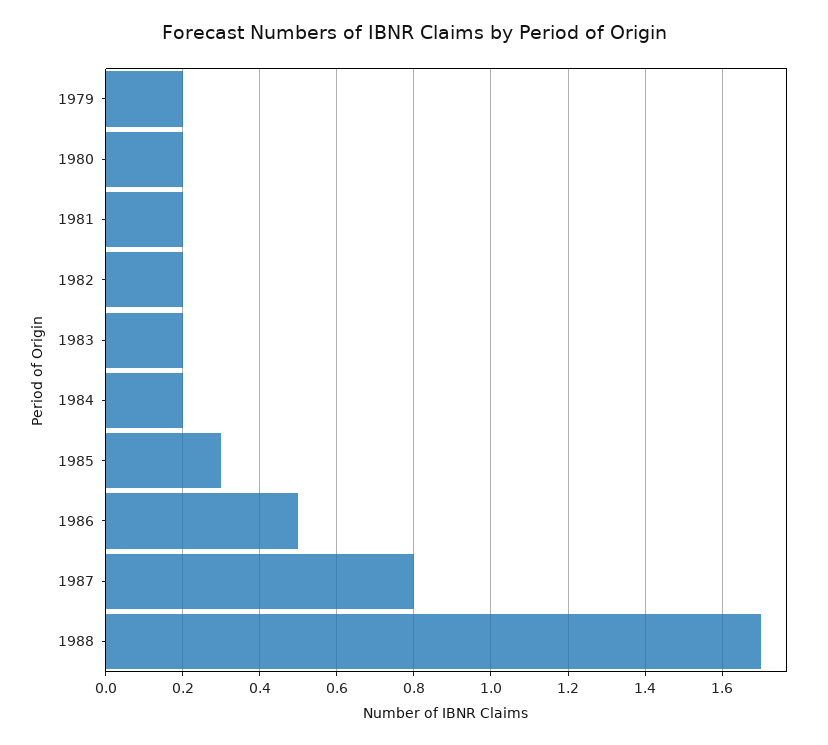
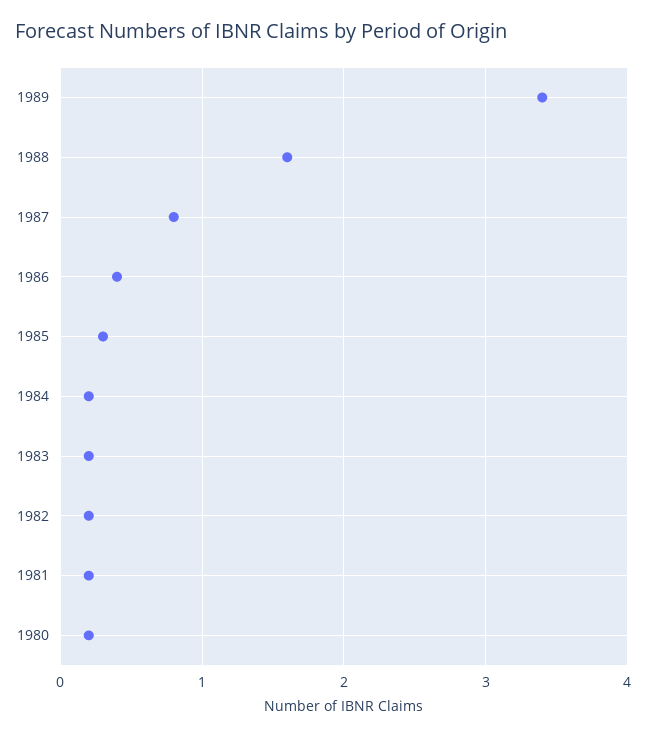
1979: 0.2 -> none
1986: 0.5 -> 0.4
1988: 1.7 -> 1.6
1989: none -> 3.4

